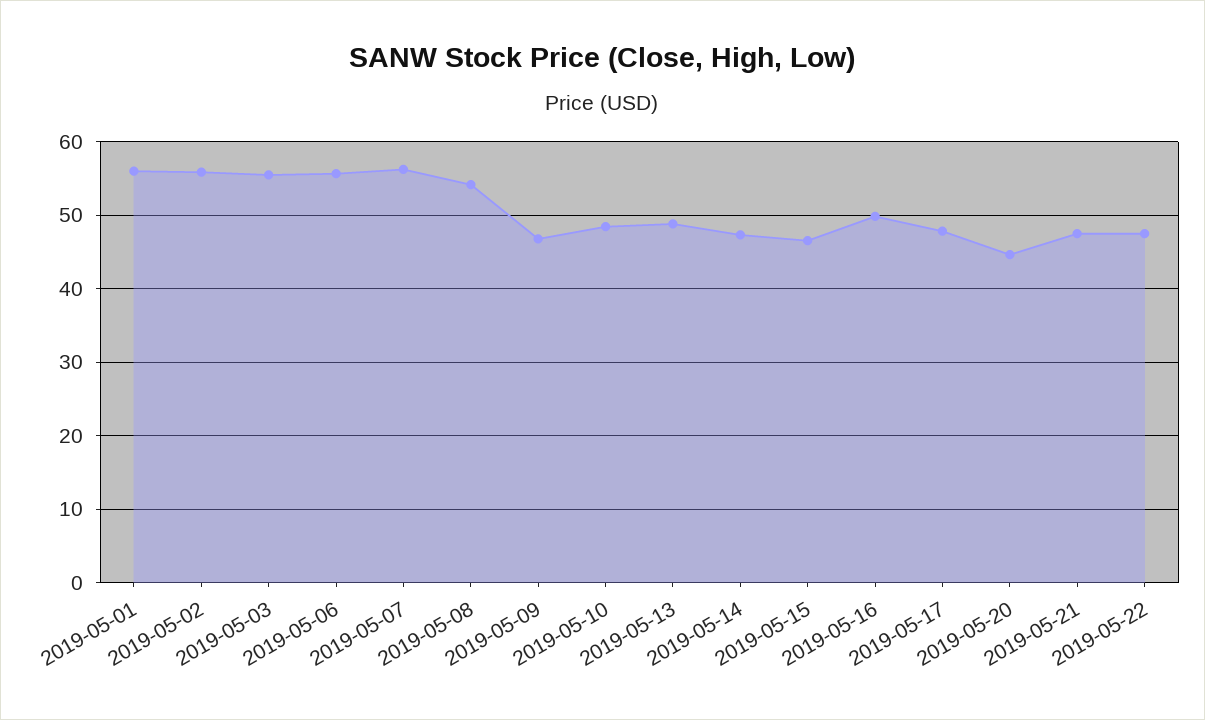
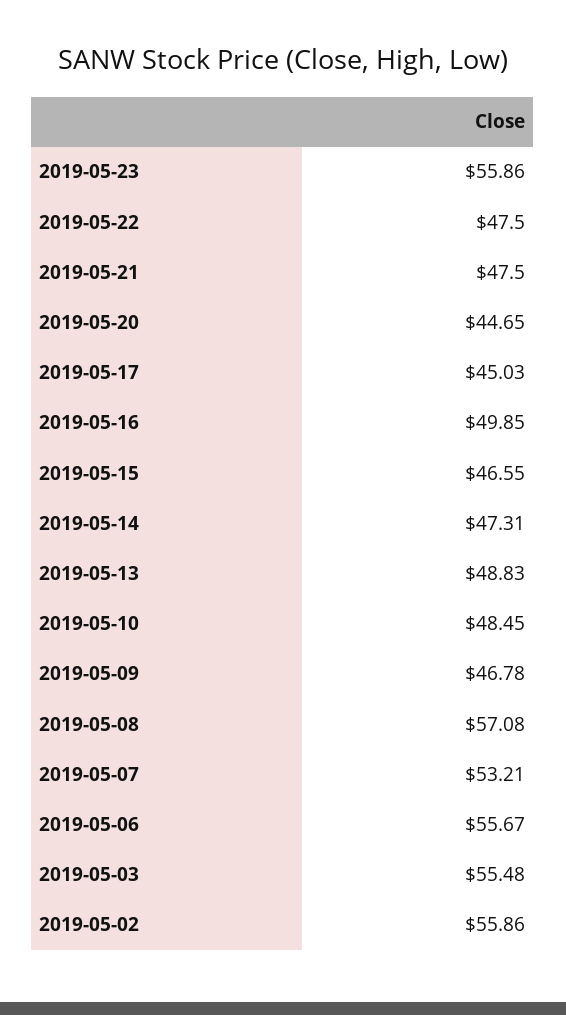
2019-05-01: 56 -> none
2019-05-07: 56 -> 53.21
2019-05-08: 54 -> 57.08
2019-05-17: 48 -> 45.03
2019-05-23: none -> 55.86

